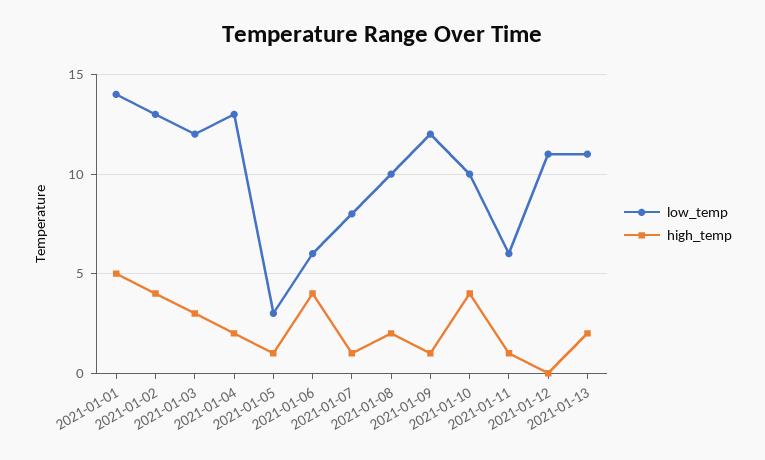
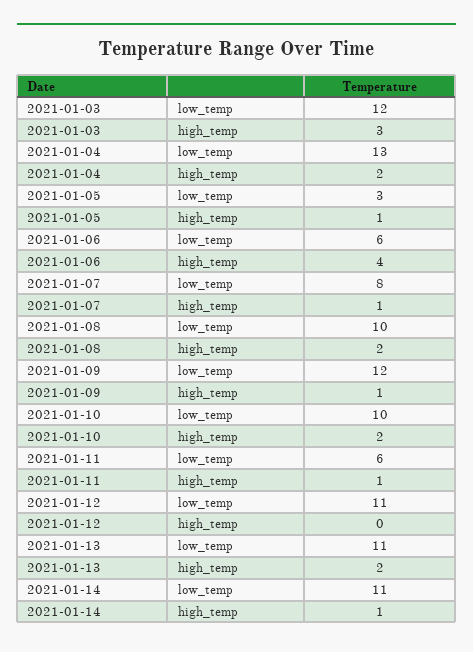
low_temp, 2021-01-01: 14 -> none
high_temp, 2021-01-01: 5 -> none
low_temp, 2021-01-02: 13 -> none
high_temp, 2021-01-02: 4 -> none
high_temp, 2021-01-10: 4 -> 2
low_temp, 2021-01-14: none -> 11
high_temp, 2021-01-14: none -> 1

